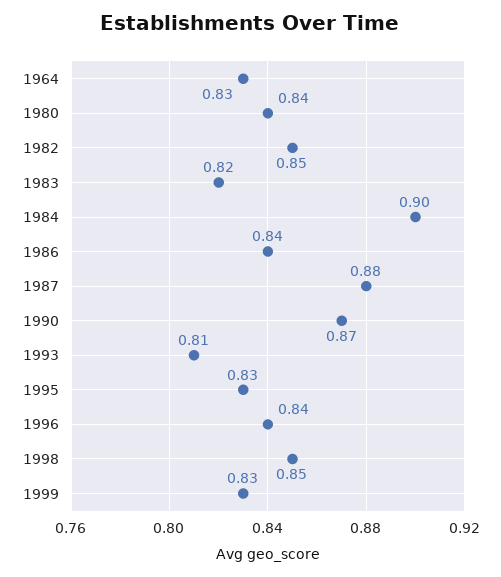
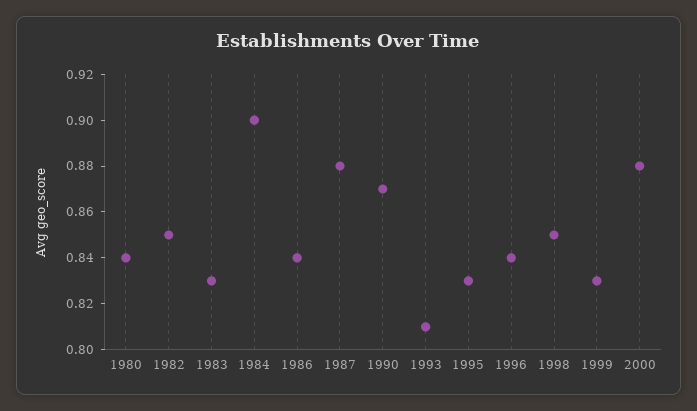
1964: 0.83 -> none
1983: 0.82 -> 0.83
2000: none -> 0.88

